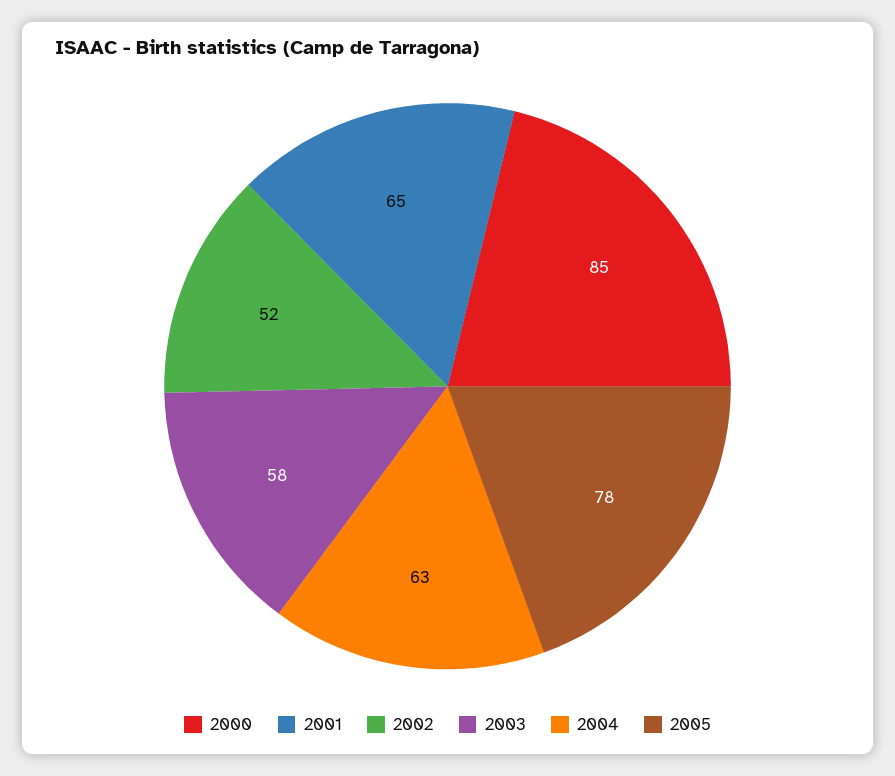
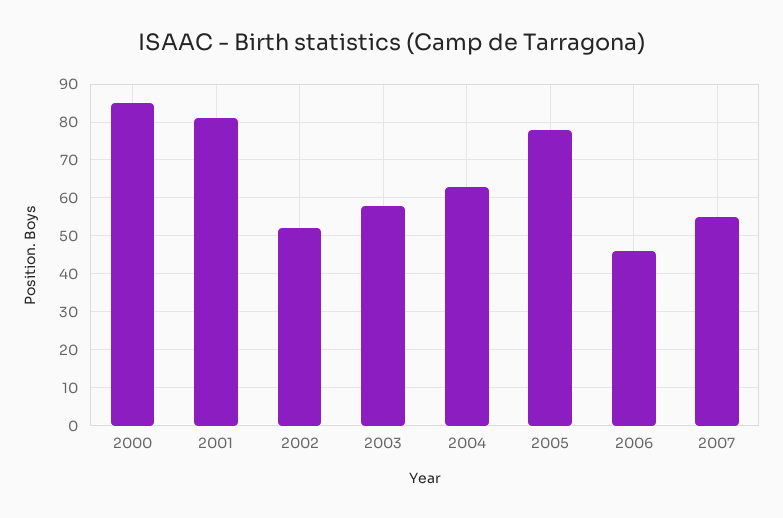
2001: 65 -> 80
2006: none -> 45
2007: none -> 55

